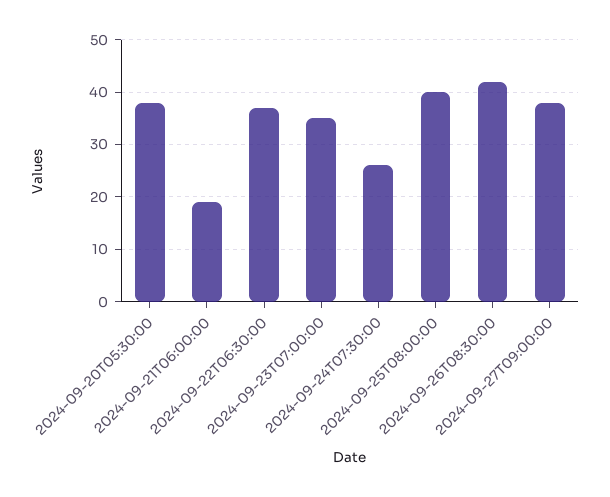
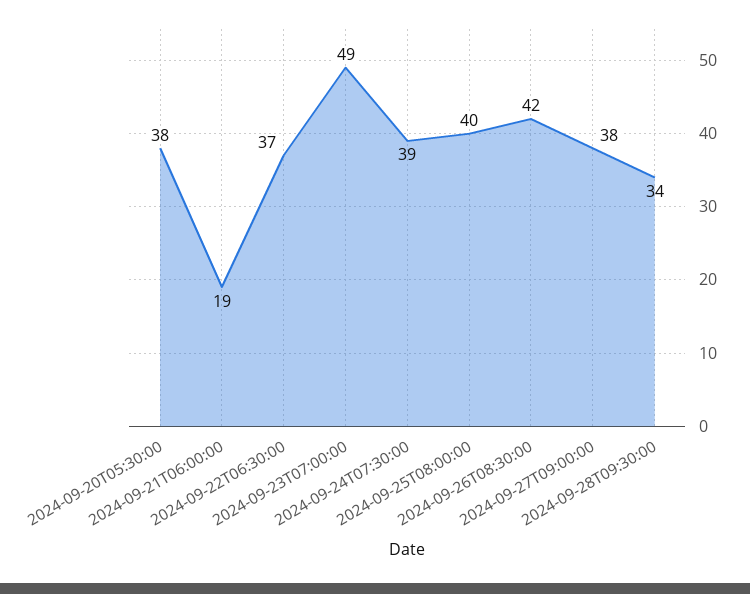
2024-09-23T07:00:00: 35 -> 49
2024-09-24T07:30:00: 25 -> 39
2024-09-28T09:30:00: none -> 34

